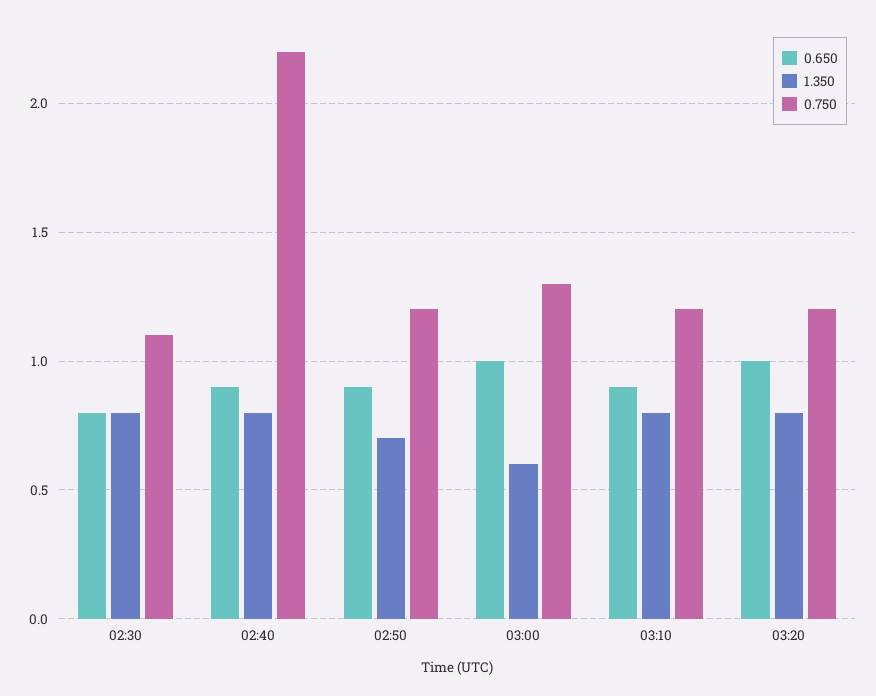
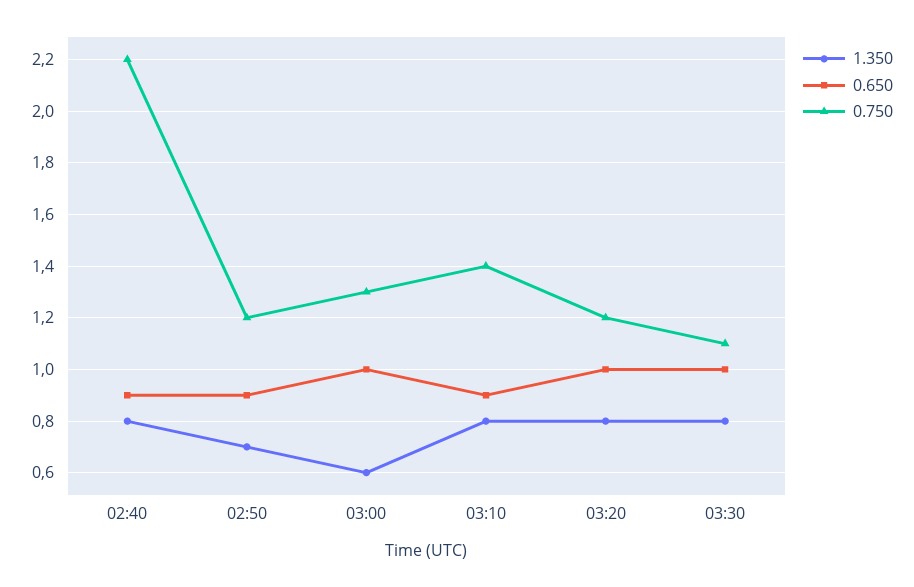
0.650, 02:30: 0.8 -> none
1.350, 02:30: 0.8 -> none
0.750, 02:30: 1.1 -> none
0.750, 03:10: 1.2 -> 1.4
1.350, 03:30: none -> 0.8
0.650, 03:30: none -> 1
0.750, 03:30: none -> 1.1

